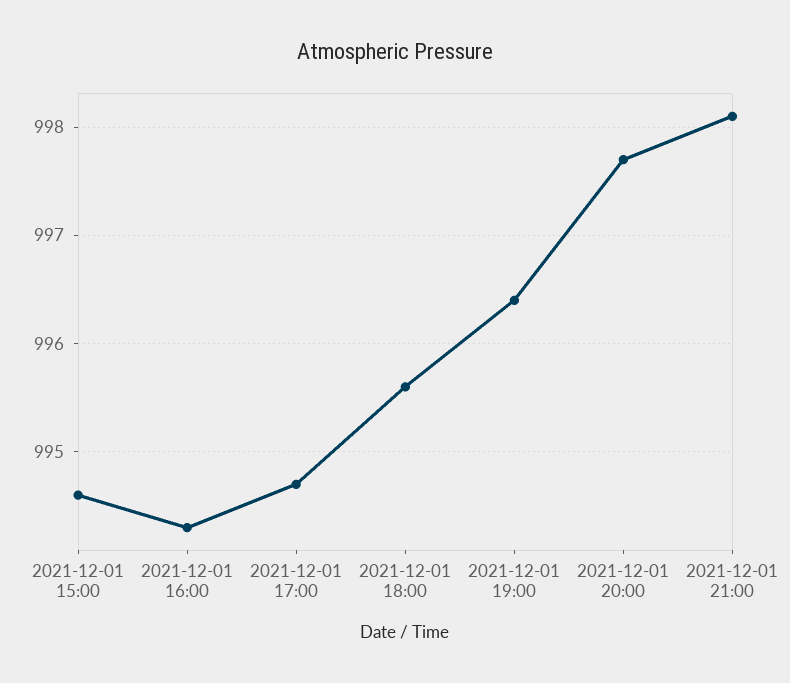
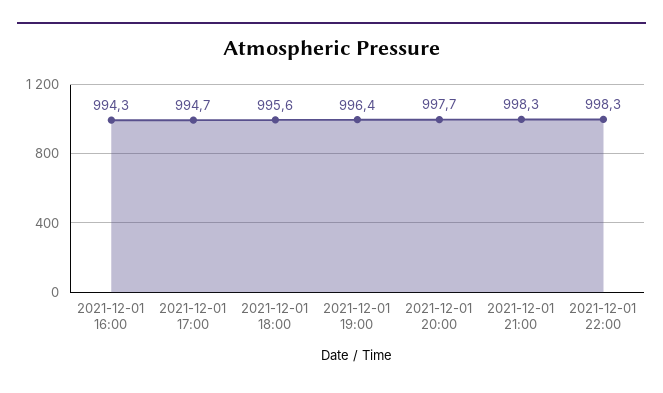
2021-12-01 15:00: 994.6 -> none
2021-12-01 21:00: 998.1 -> 998.3
2021-12-01 22:00: none -> 998.3

